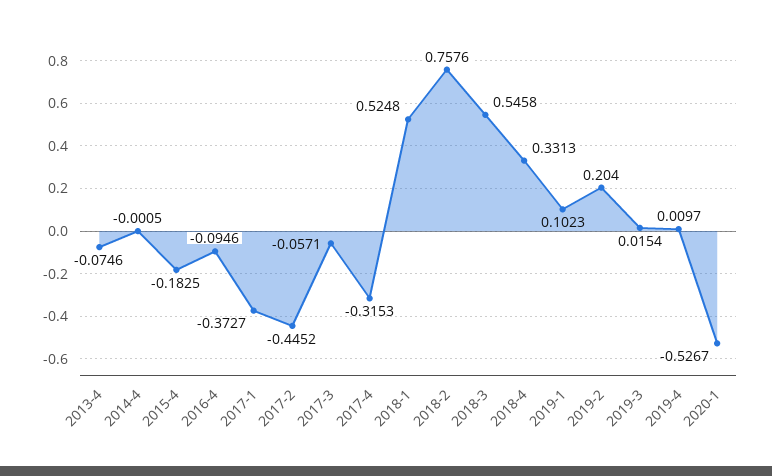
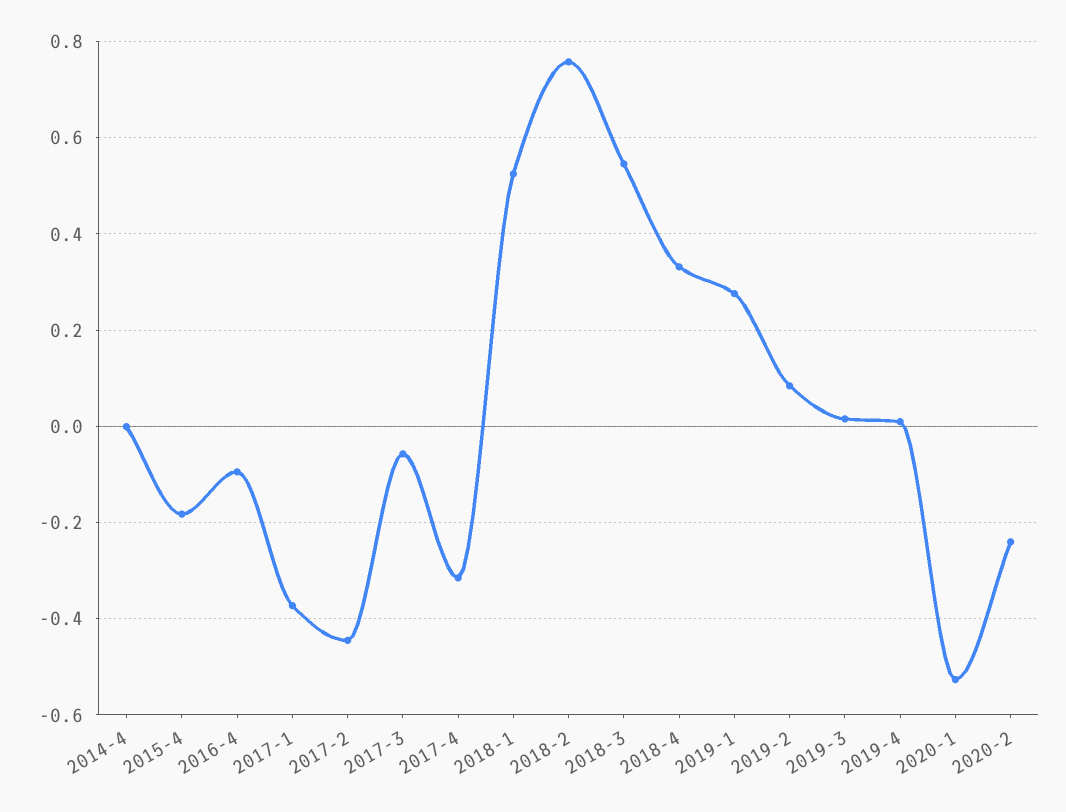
2013-4: -0.0746 -> none
2019-1: 0.1023 -> 0.28
2019-2: 0.204 -> 0.08
2020-2: none -> -0.24

